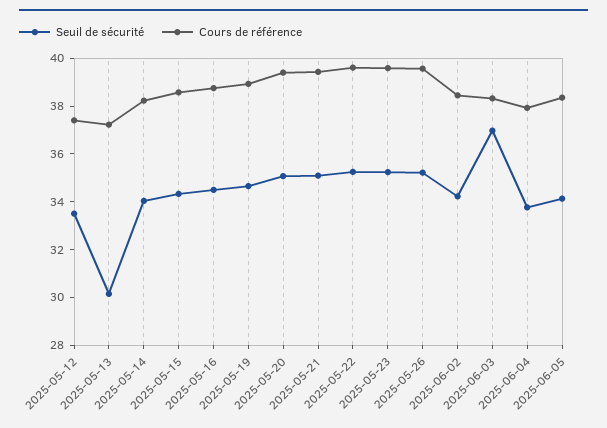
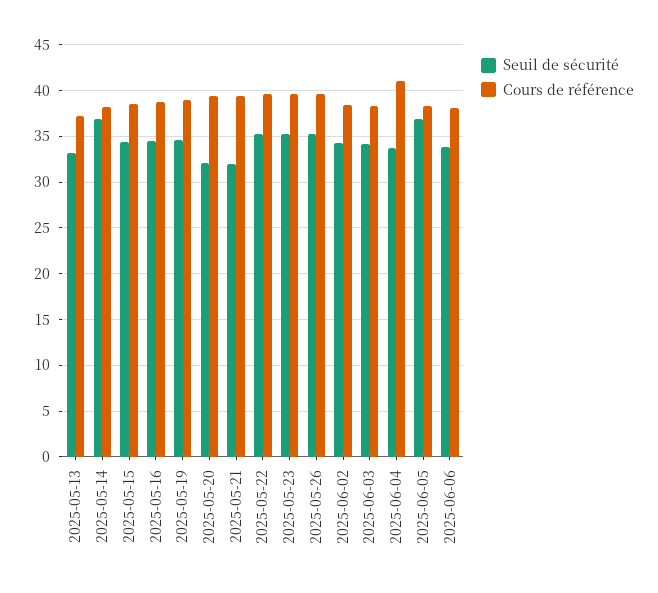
Seuil de sécurité, 2025-05-12: 33.5 -> none
Cours de référence, 2025-05-12: 37.5 -> none
Seuil de sécurité, 2025-05-13: 30 -> 33
Seuil de sécurité, 2025-05-14: 34 -> 37
Seuil de sécurité, 2025-05-20: 35 -> 32
Seuil de sécurité, 2025-05-21: 35 -> 32
Seuil de sécurité, 2025-06-03: 37 -> 34
Cours de référence, 2025-06-04: 38 -> 41
Seuil de sécurité, 2025-06-05: 34 -> 37
Seuil de sécurité, 2025-06-06: none -> 34
Cours de référence, 2025-06-06: none -> 38

